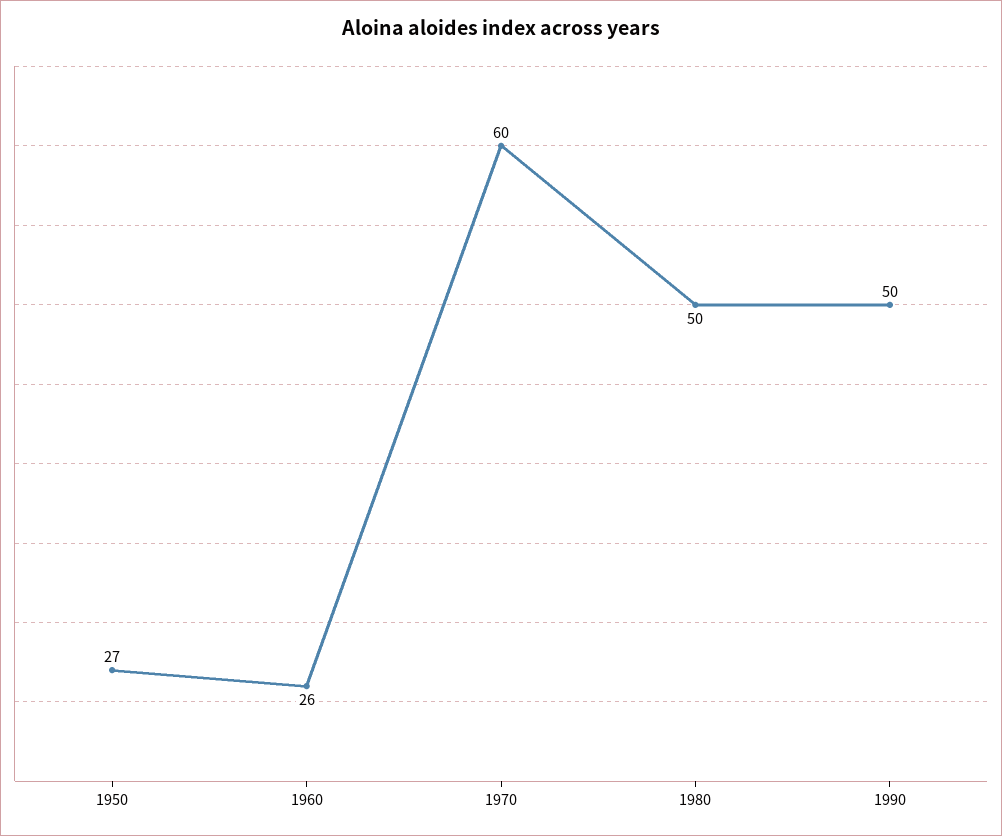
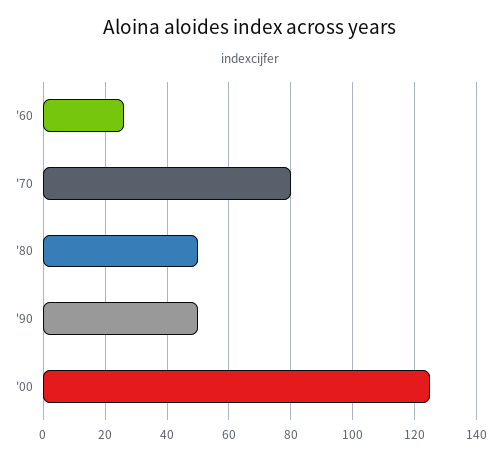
1950: 27 -> none
1970: 60 -> 80
'00: none -> 125

